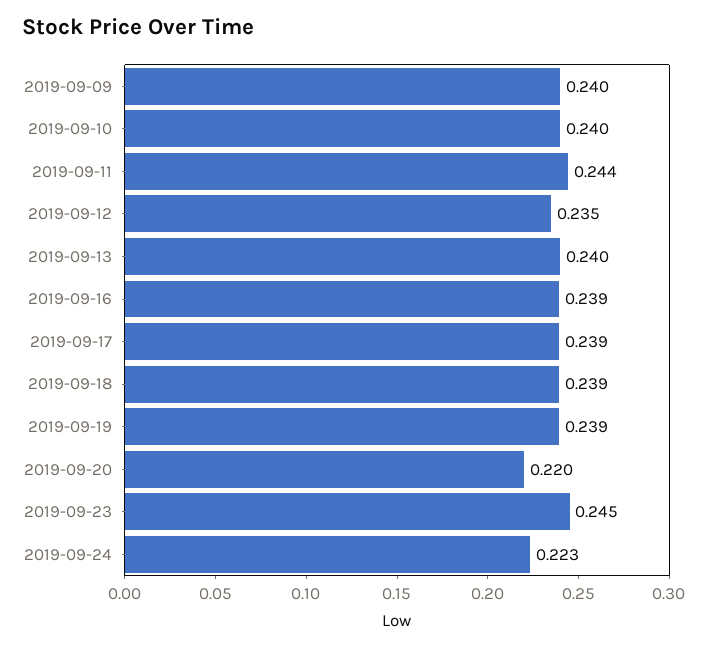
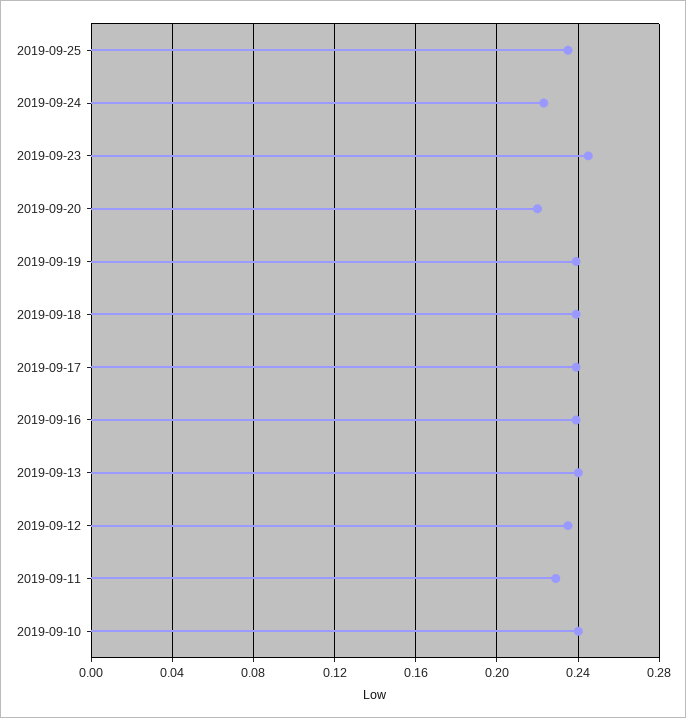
2019-09-09: 0.24 -> none
2019-09-11: 0.244 -> 0.23
2019-09-25: none -> 0.235

